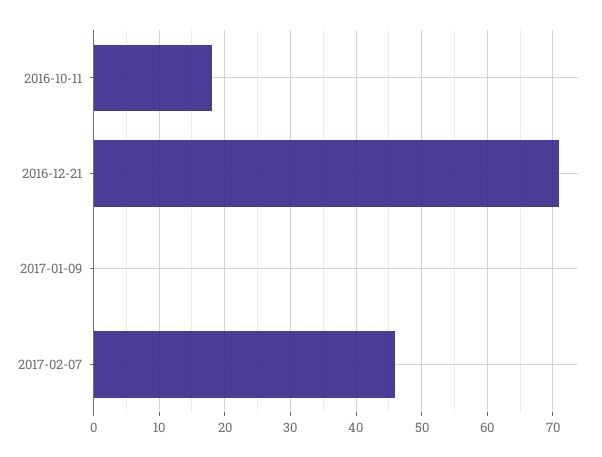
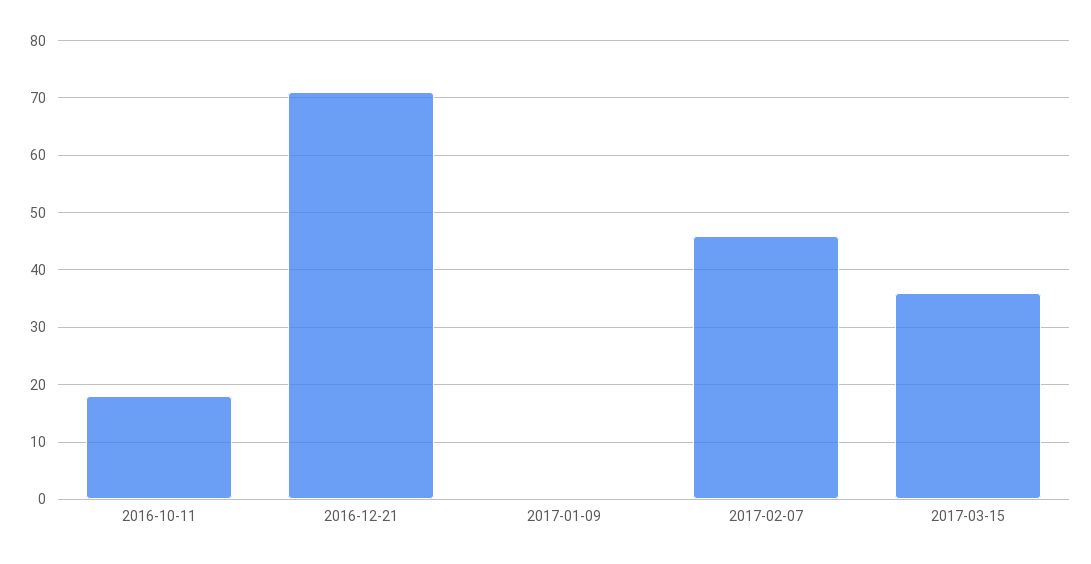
2017-03-15: none -> 35

